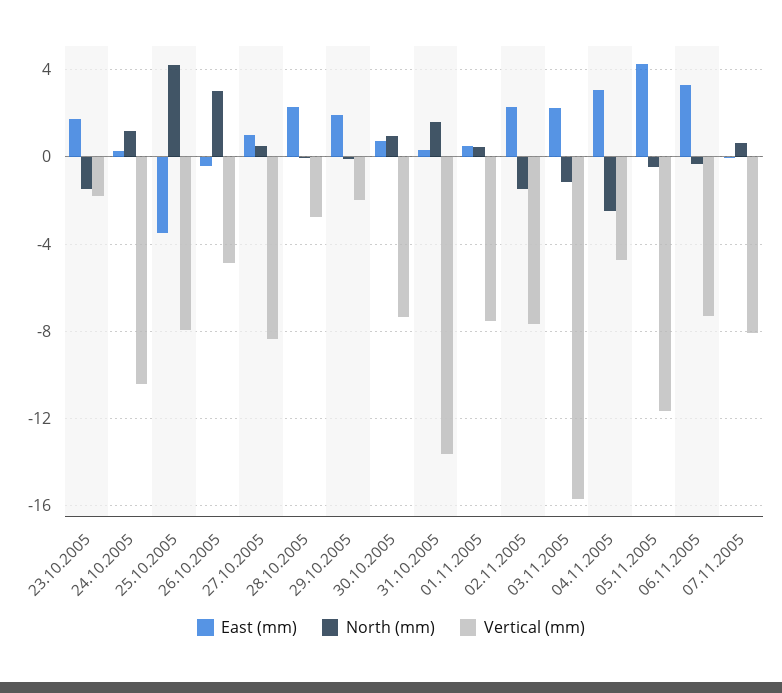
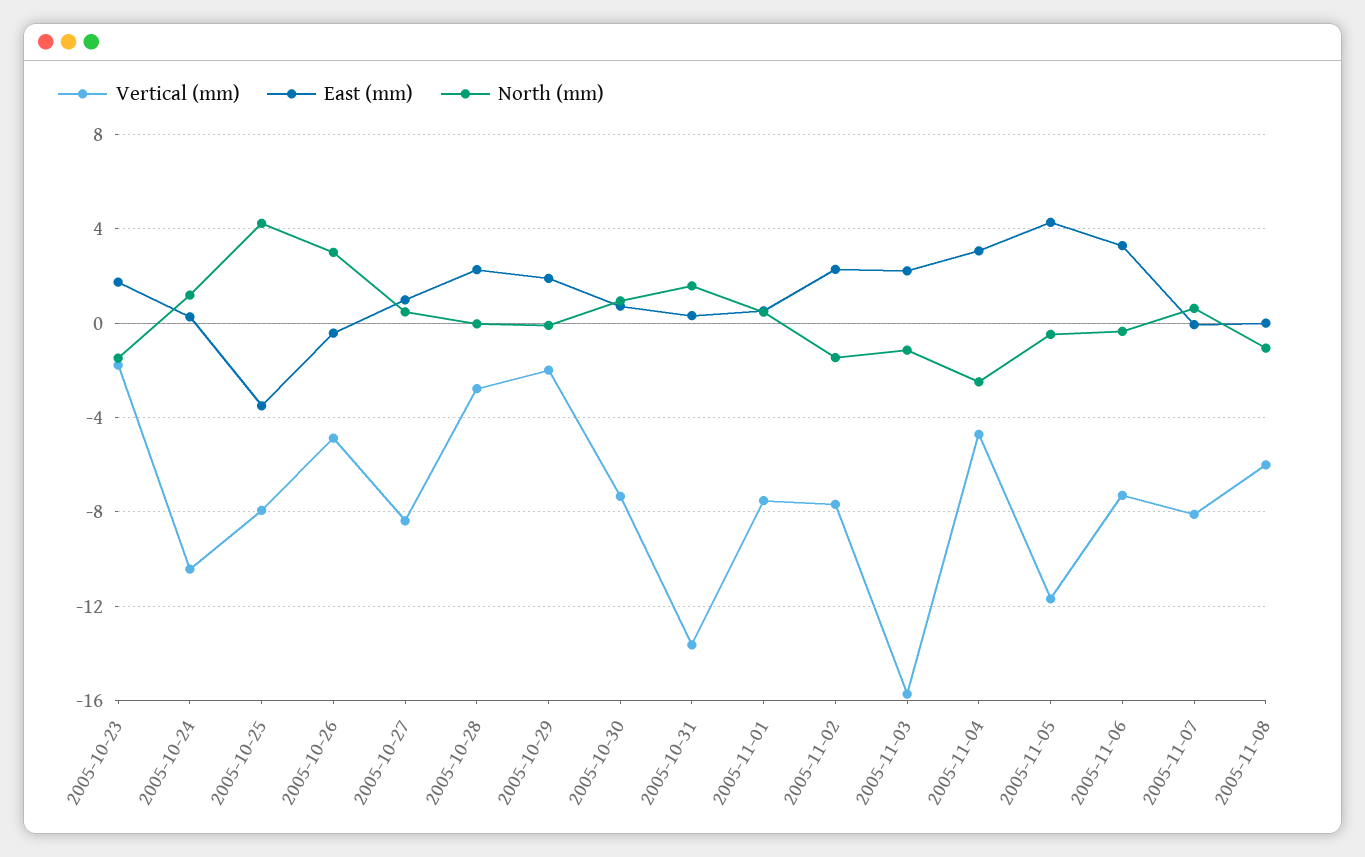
Vertical (mm), 2005-11-08: none -> -6
East (mm), 2005-11-08: none -> 0
North (mm), 2005-11-08: none -> -1

